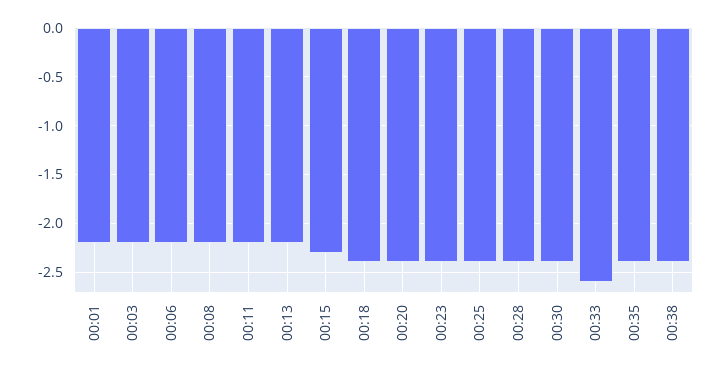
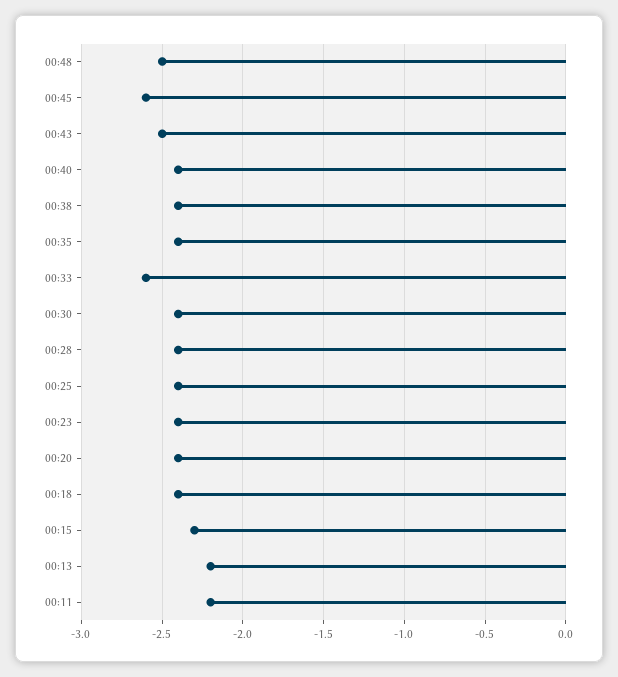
00:01: -2.2 -> none
00:03: -2.2 -> none
00:06: -2.2 -> none
00:08: -2.2 -> none
00:48: none -> -2.5
00:45: none -> -2.6
00:43: none -> -2.5
00:40: none -> -2.4

